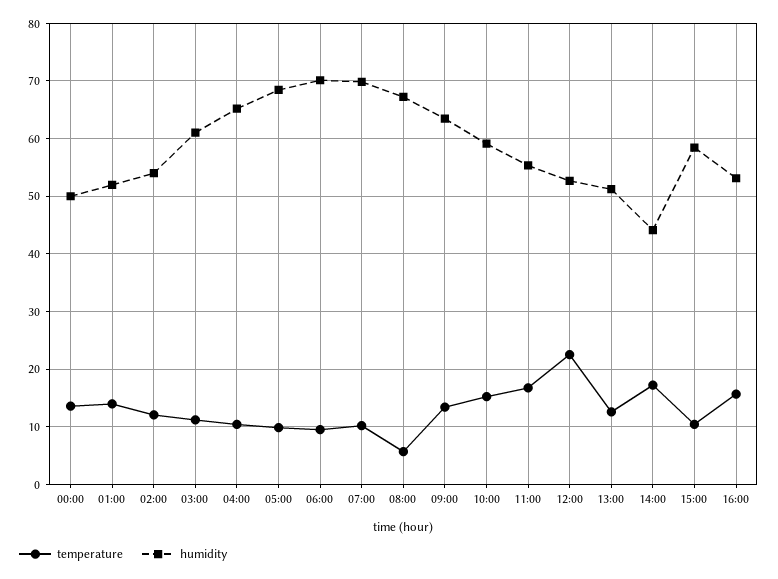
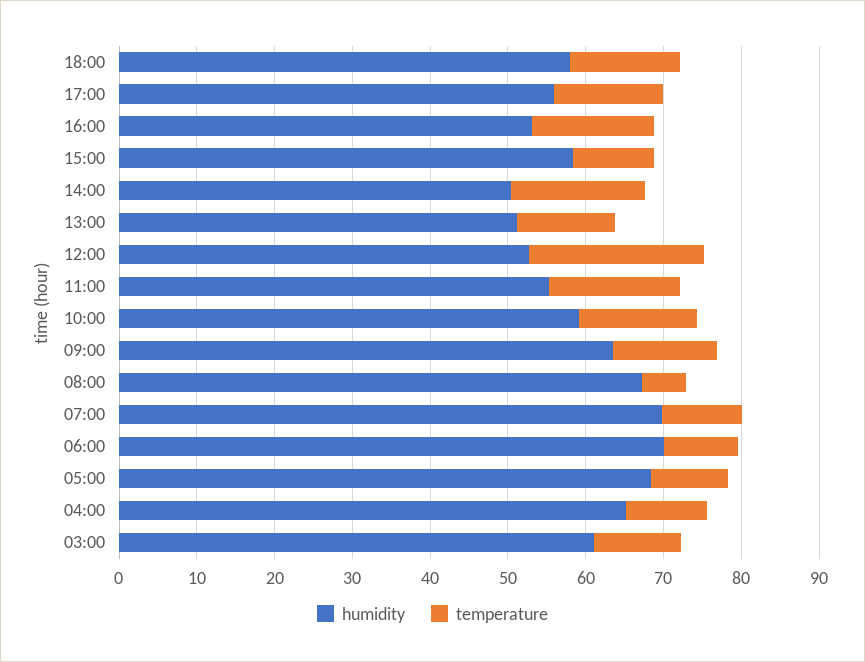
temperature, 00:00: 14 -> none
humidity, 00:00: 50 -> none
temperature, 01:00: 14 -> none
humidity, 01:00: 52 -> none
temperature, 02:00: 12 -> none
humidity, 02:00: 54 -> none
humidity, 14:00: 44 -> 50
humidity, 18:00: none -> 58
temperature, 18:00: none -> 14
humidity, 17:00: none -> 56
temperature, 17:00: none -> 14

